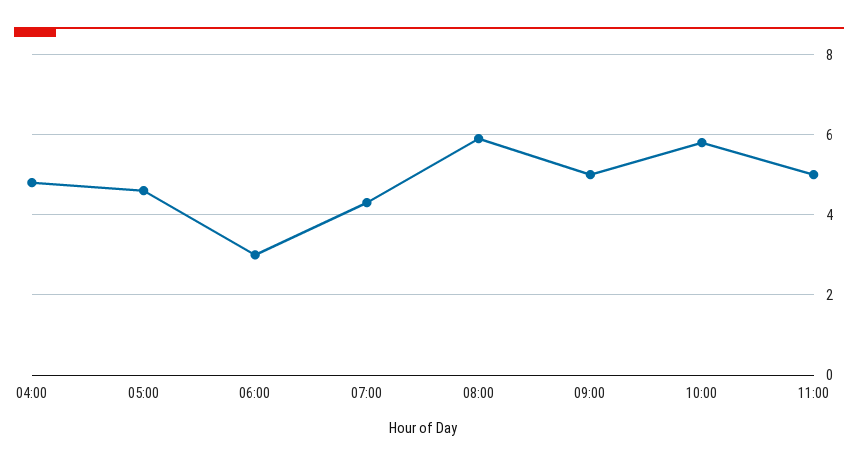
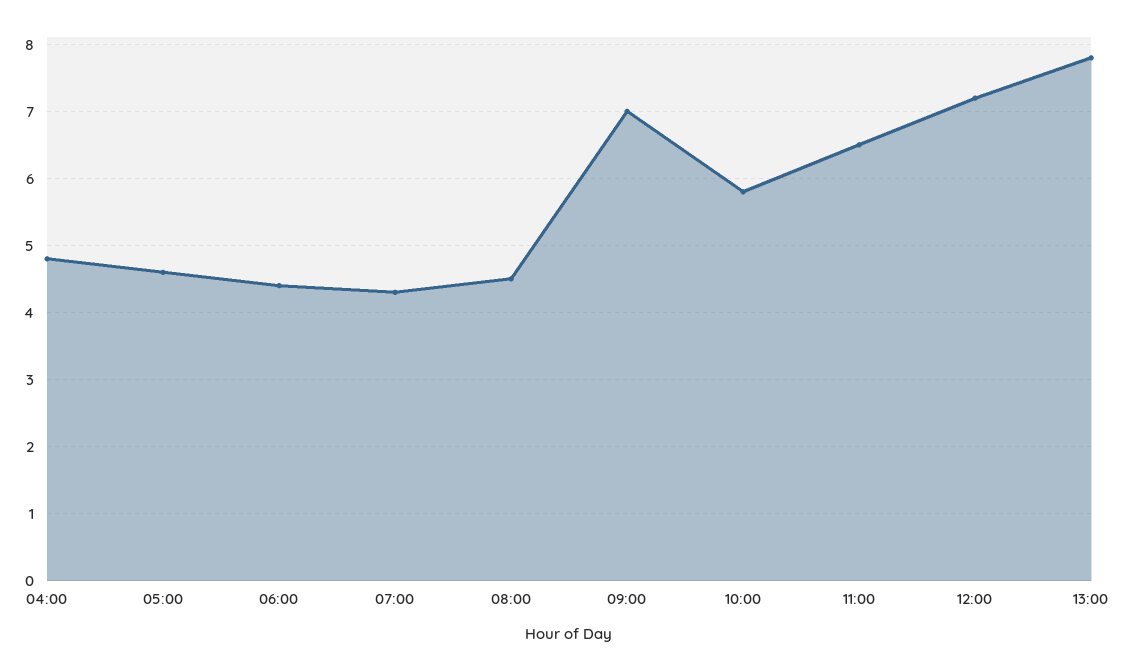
06:00: 3 -> 4.4
08:00: 6 -> 4.5
09:00: 5 -> 7
11:00: 5 -> 6.5
12:00: none -> 7.2
13:00: none -> 7.8

